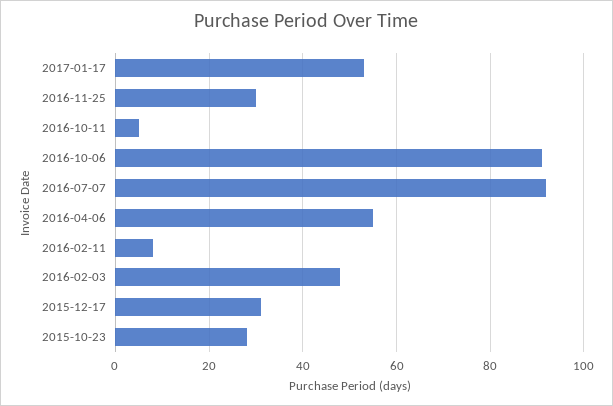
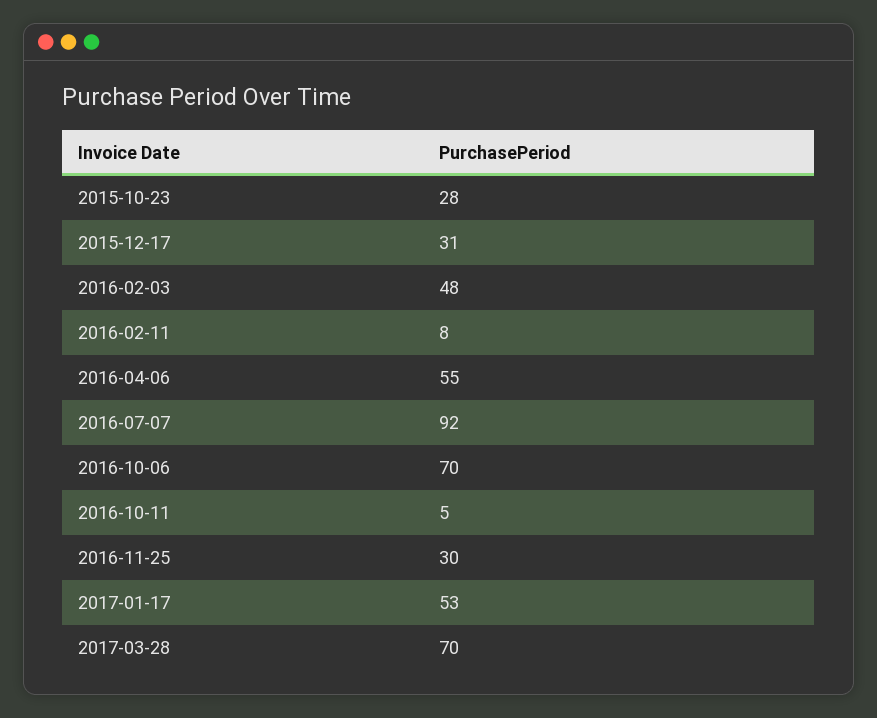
2016-10-06: 90 -> 70
2017-03-28: none -> 70

